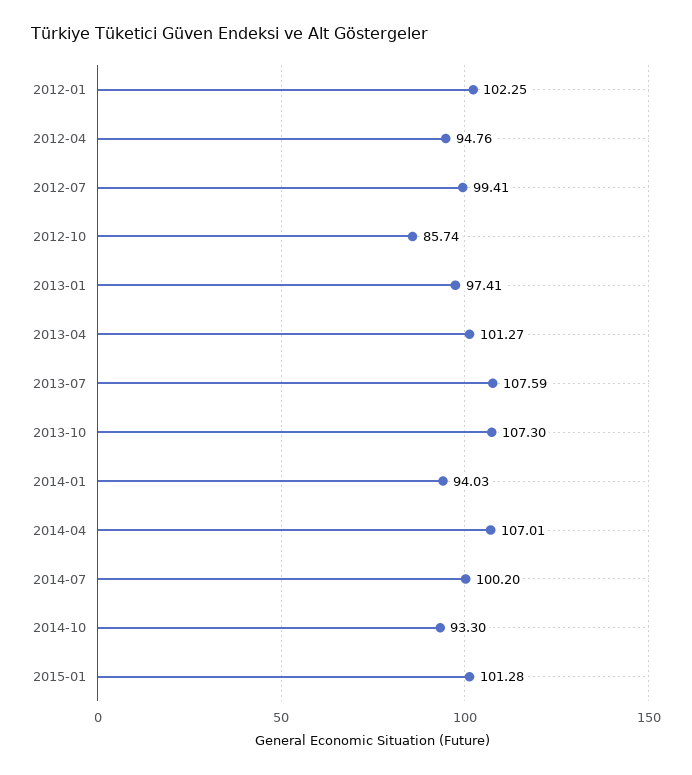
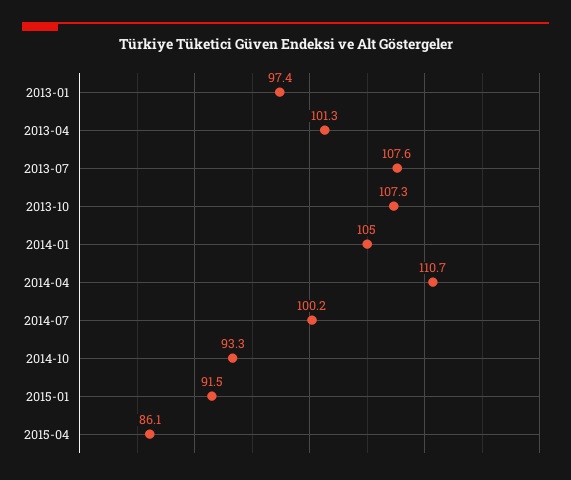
2012-01: 102.25 -> none
2012-04: 94.76 -> none
2012-07: 99.41 -> none
2012-10: 85.74 -> none
2014-01: 94.03 -> 105
2014-04: 107.01 -> 110.7
2015-01: 101.28 -> 91.5
2015-04: none -> 86.1

